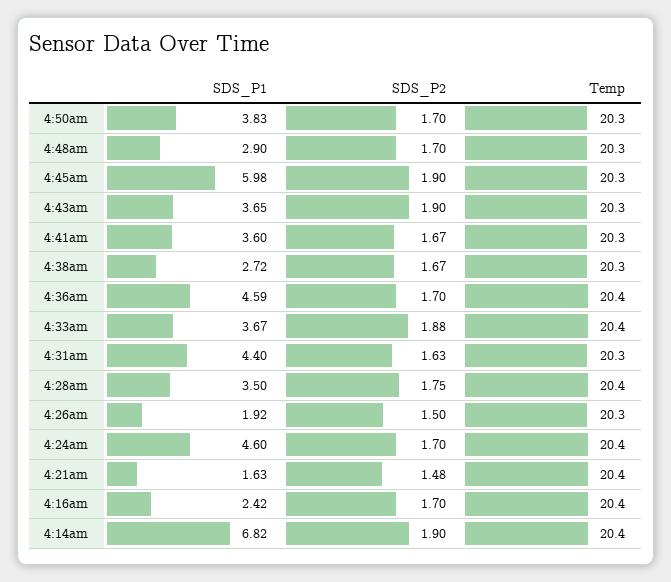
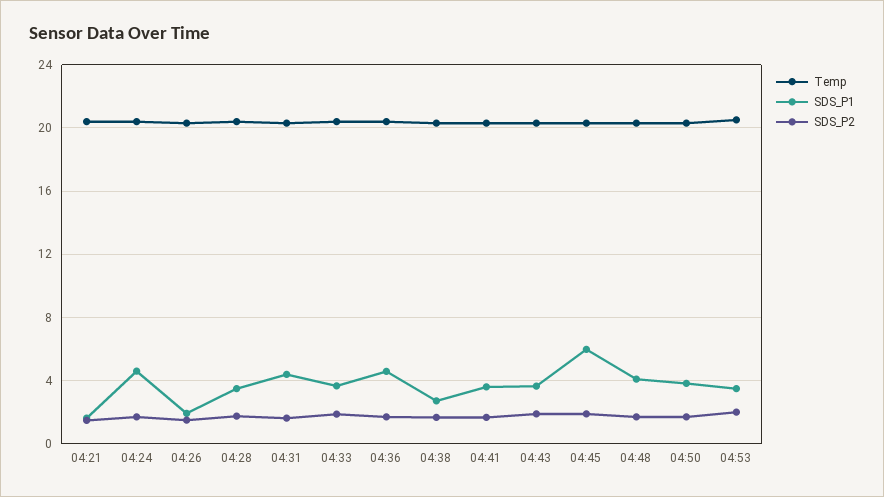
SDS_P1, 4:48am: 2.9 -> 4
SDS_P1, 4:16am: 2.42 -> none
SDS_P2, 4:16am: 1.7 -> none
Temp, 4:16am: 20.4 -> none
SDS_P1, 4:14am: 6.82 -> none
SDS_P2, 4:14am: 1.9 -> none
Temp, 4:14am: 20.4 -> none
Temp, 04:53: none -> 20.5
SDS_P1, 04:53: none -> 3.5
SDS_P2, 04:53: none -> 2

